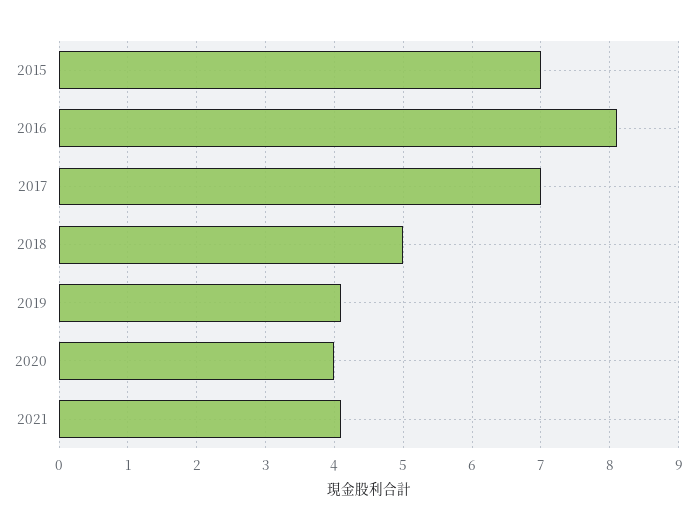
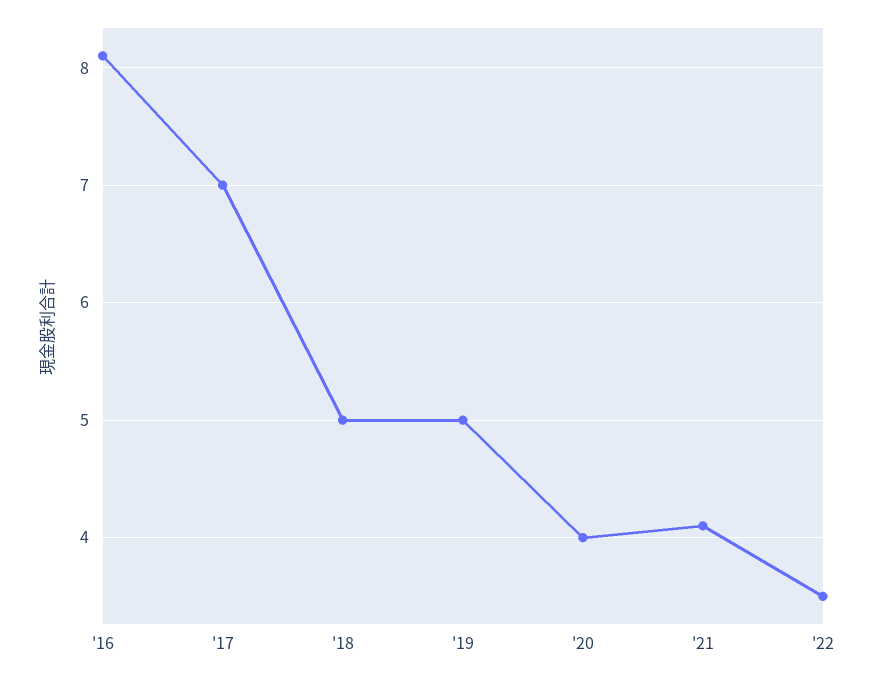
2015: 7 -> none
2019: 4.1 -> 5
'22: none -> 3.5

